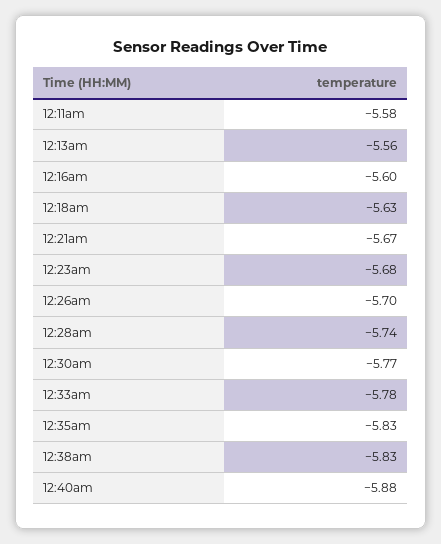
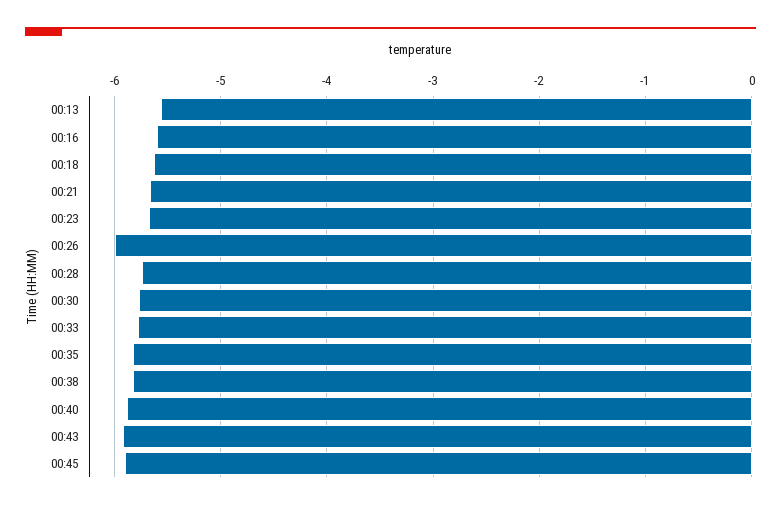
12:11am: -5.58 -> none
12:26am: -5.7 -> -6
00:43: none -> -5.9
00:45: none -> -5.9

